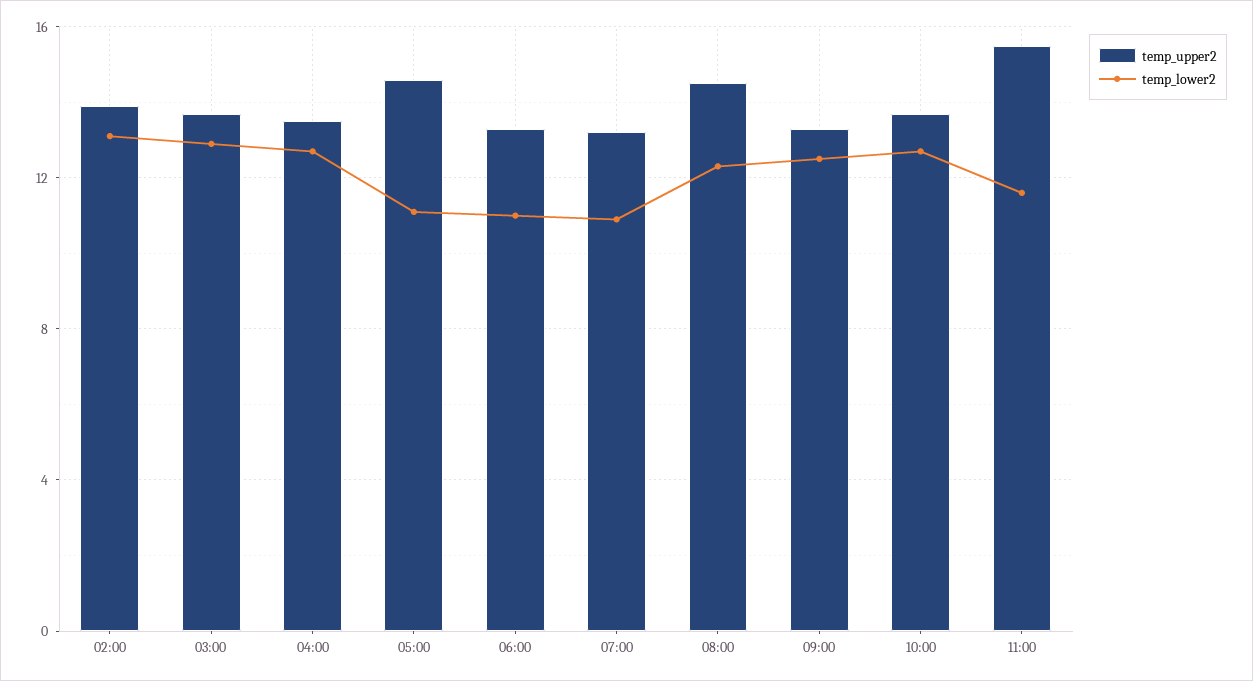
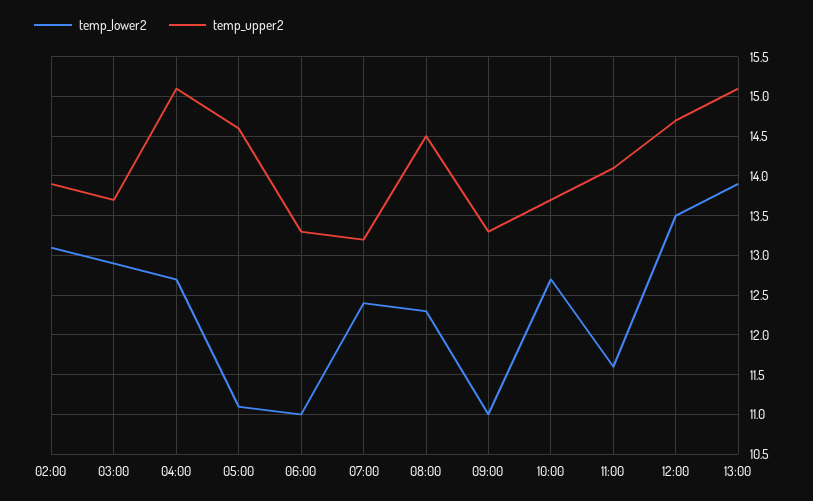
temp_upper2, 04:00: 13.5 -> 15.1
temp_lower2, 07:00: 11 -> 12.4
temp_lower2, 09:00: 12.5 -> 11
temp_upper2, 11:00: 15.5 -> 14.1
temp_lower2, 12:00: none -> 13.5
temp_upper2, 12:00: none -> 14.7
temp_lower2, 13:00: none -> 13.9
temp_upper2, 13:00: none -> 15.1

